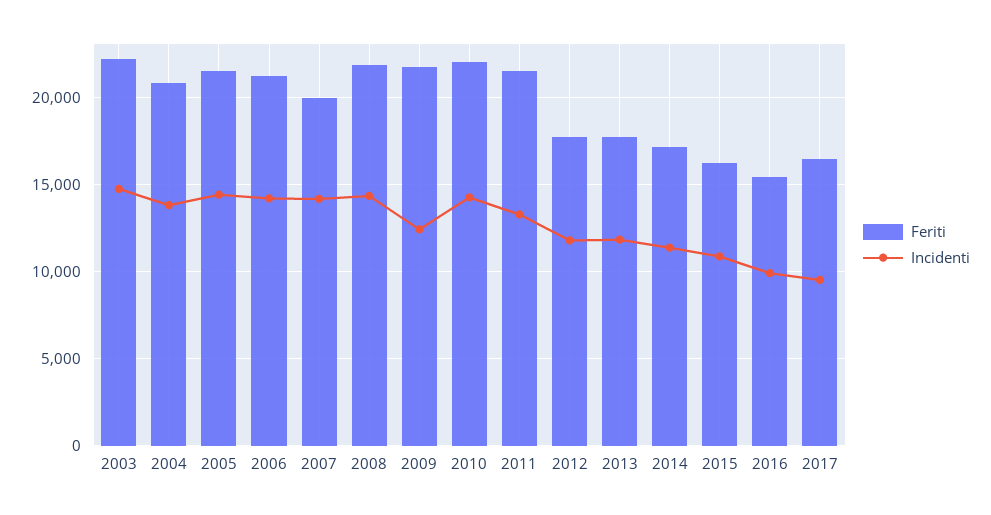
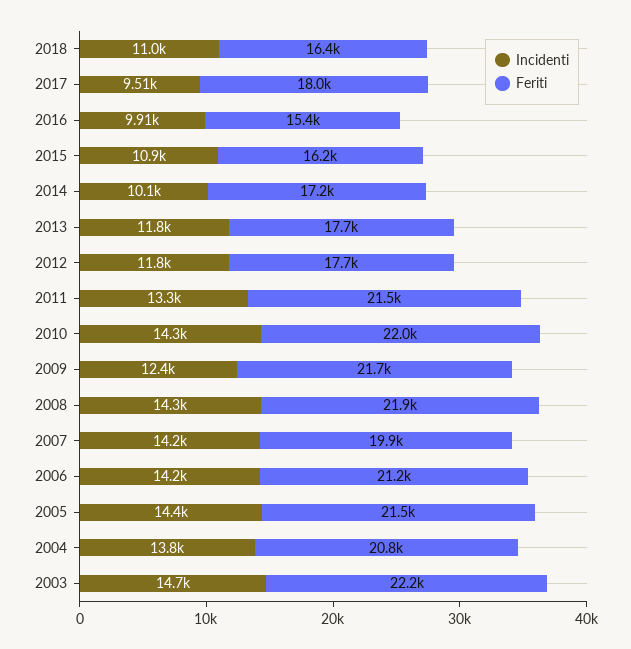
Incidenti, 2014: 11500 -> 10100
Feriti, 2017: 16500 -> 18000
Incidenti, 2018: none -> 11000
Feriti, 2018: none -> 16400

